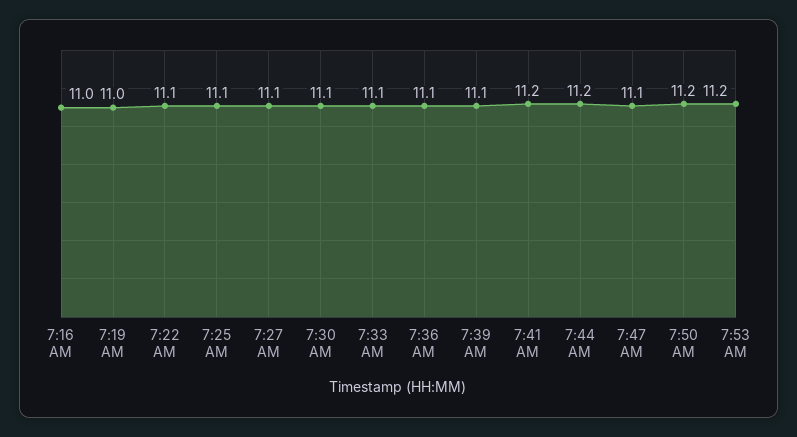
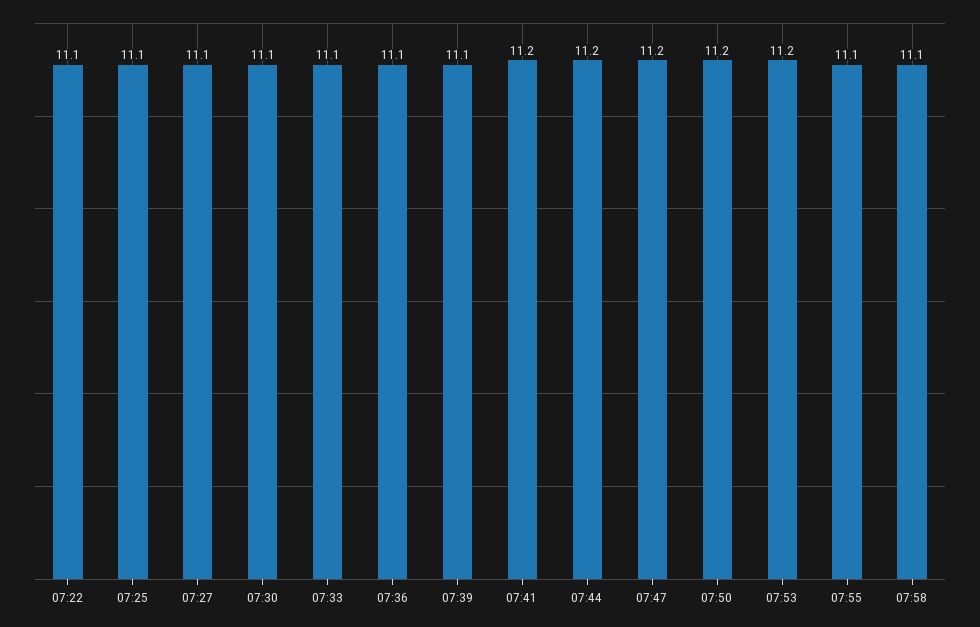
7:16 AM: 11 -> none
7:19 AM: 11 -> none
7:47 AM: 11.1 -> 11.2
07:55: none -> 11.1
07:58: none -> 11.1

